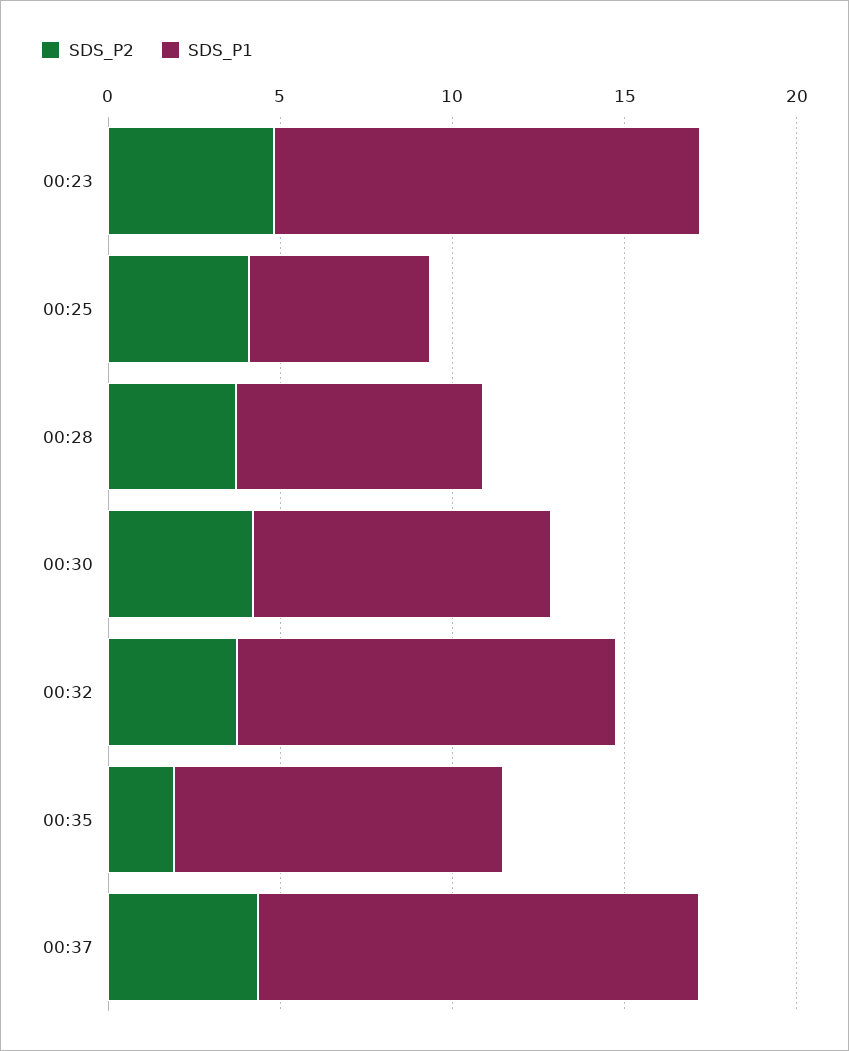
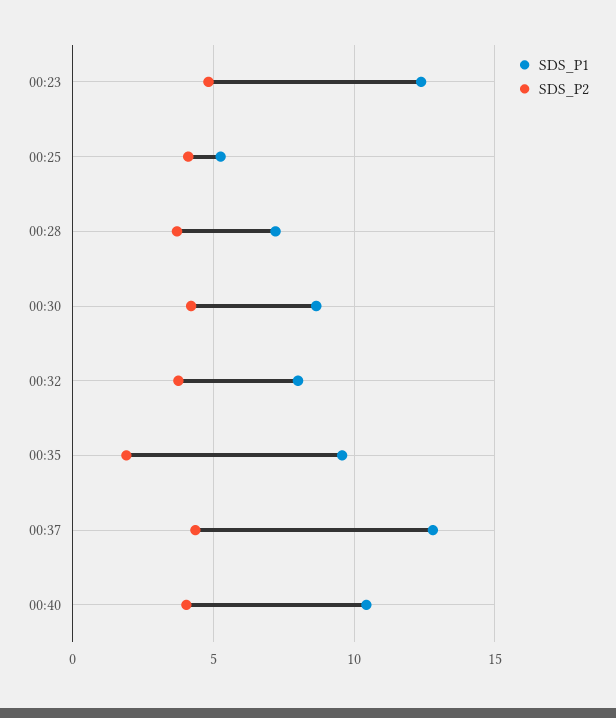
SDS_P1, 00:32: 11 -> 8
SDS_P1, 00:40: none -> 10.5
SDS_P2, 00:40: none -> 4

